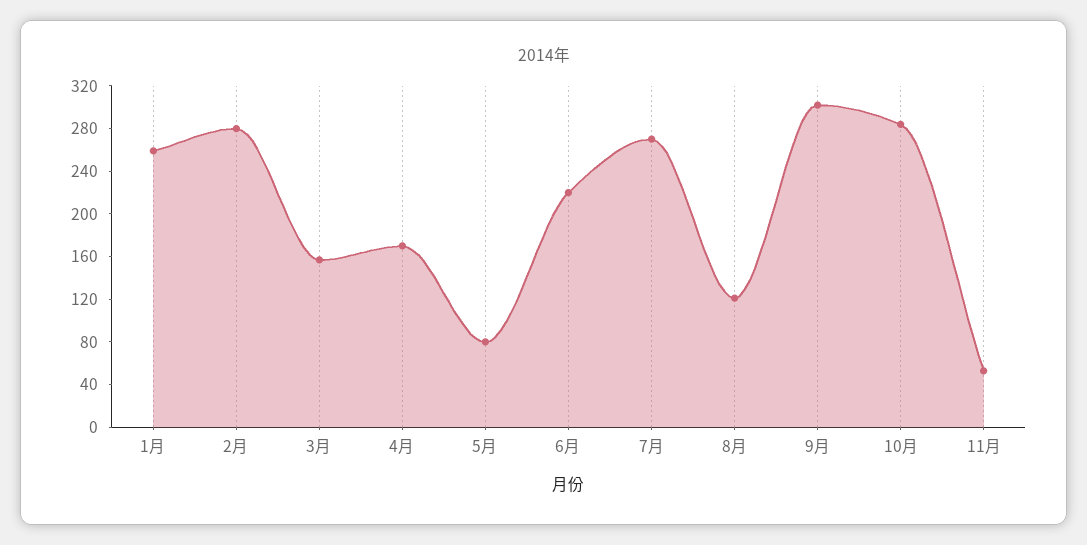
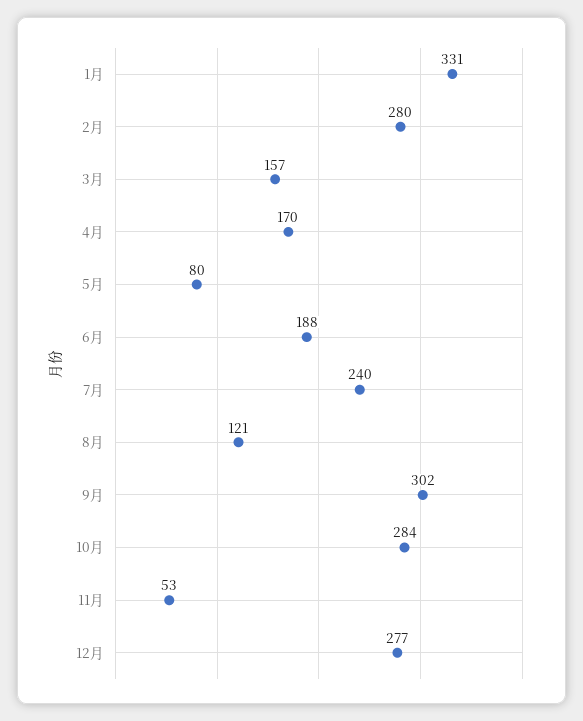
1月: 260 -> 331
6月: 220 -> 188
7月: 270 -> 240
12月: none -> 277

